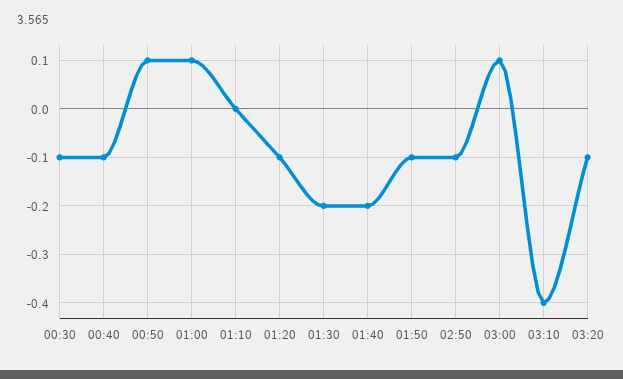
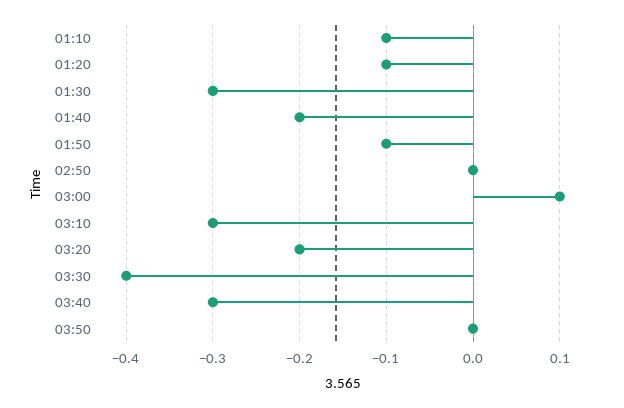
00:30: -0.1 -> none
00:40: -0.1 -> none
00:50: 0.1 -> none
01:00: 0.1 -> none
01:10: 0 -> -0.1
01:30: -0.2 -> -0.3
02:50: -0.1 -> 0
03:10: -0.4 -> -0.3
03:20: -0.1 -> -0.2
03:30: none -> -0.4
03:40: none -> -0.3
03:50: none -> 0

